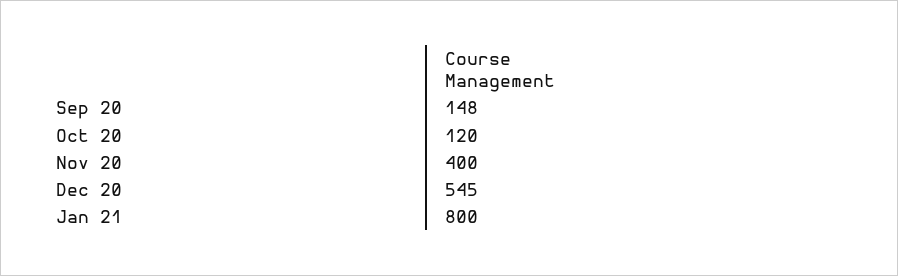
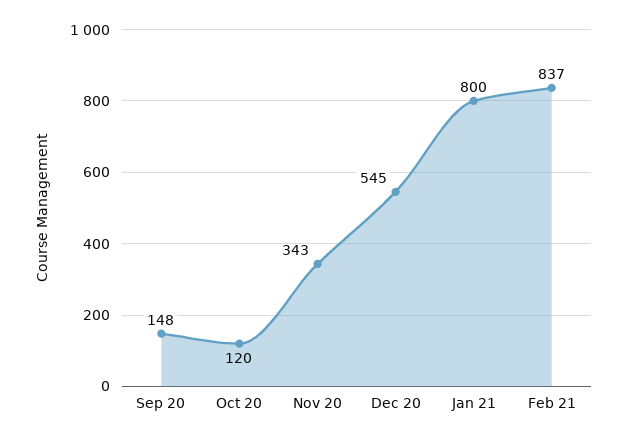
Nov 20: 400 -> 343
Feb 21: none -> 837

